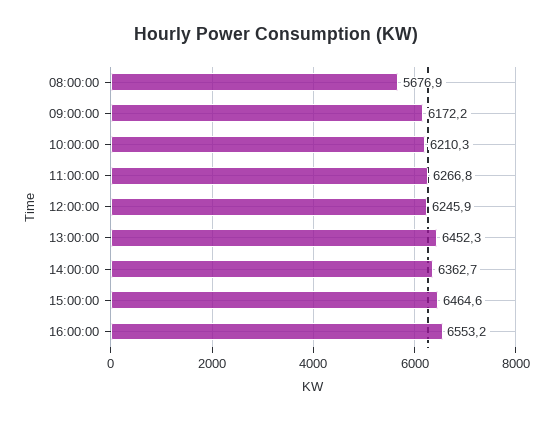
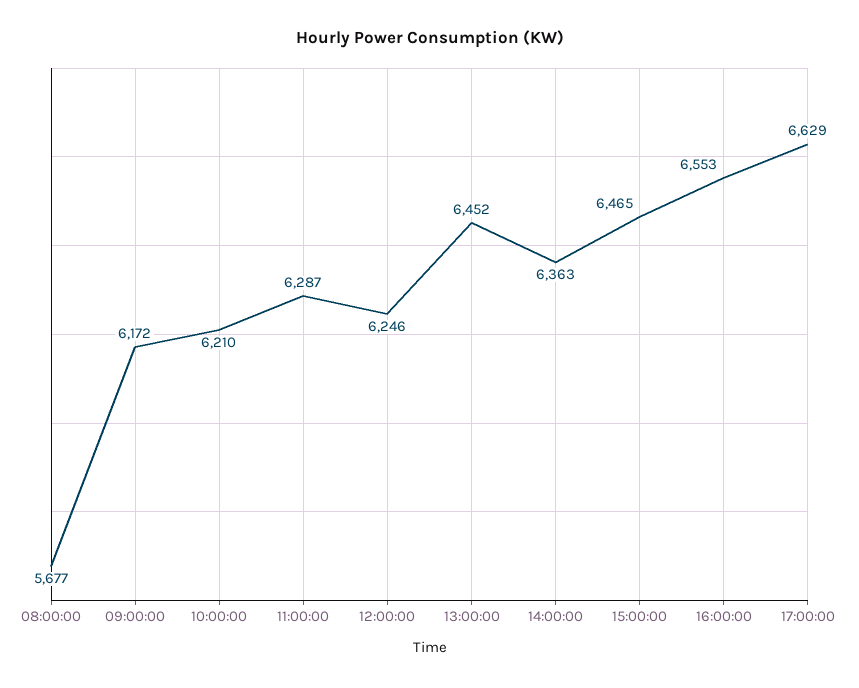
11:00:00: 6266.8 -> 6287
17:00:00: none -> 6629

